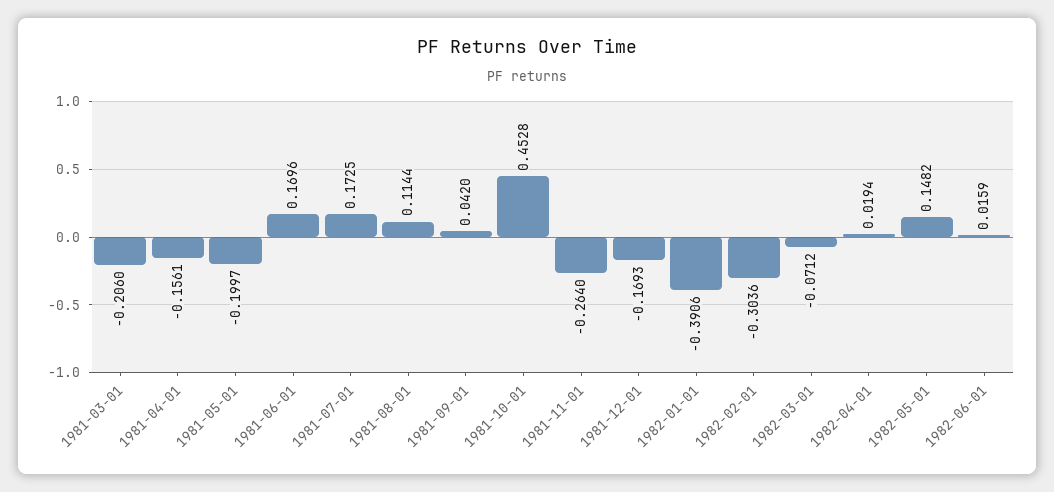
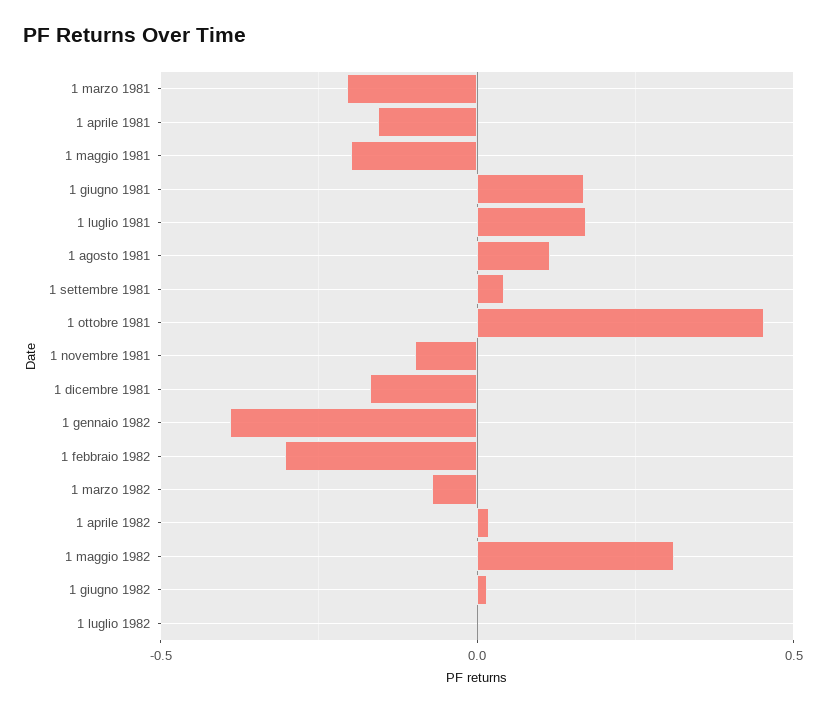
1981-11-01: -0.264 -> -0.1
1982-05-01: 0.1482 -> 0.3
1 luglio 1982: none -> 0

